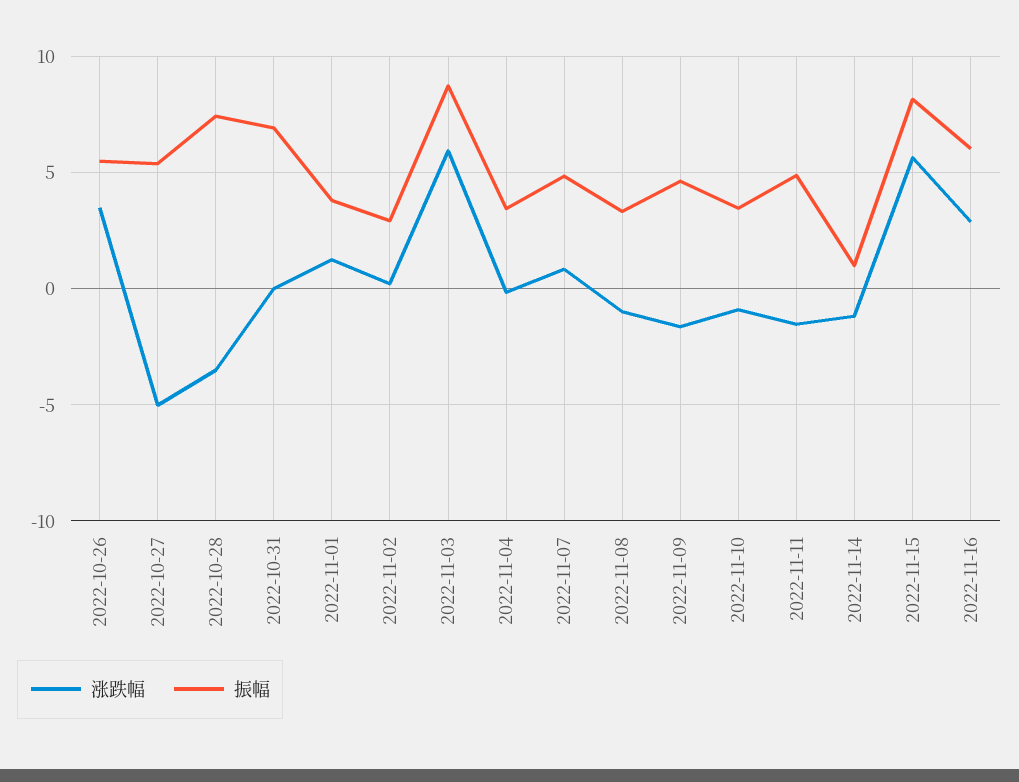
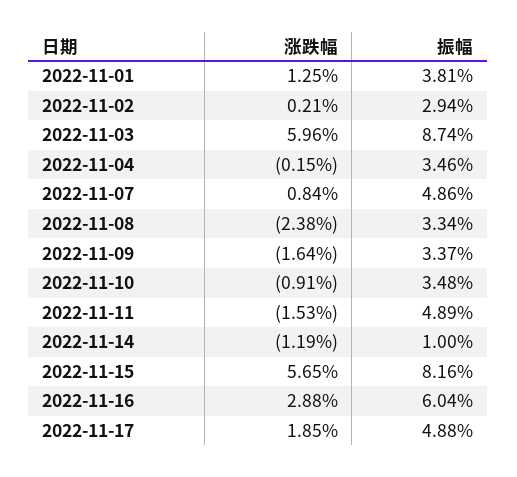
涨跌幅, 2022-10-26: 3.5 -> none
振幅, 2022-10-26: 5.5 -> none
涨跌幅, 2022-10-27: -5 -> none
振幅, 2022-10-27: 5.5 -> none
涨跌幅, 2022-10-28: -3.5 -> none
振幅, 2022-10-28: 7.5 -> none
涨跌幅, 2022-10-31: 0 -> none
振幅, 2022-10-31: 7 -> none
涨跌幅, 2022-11-08: -1 -> -2.38
振幅, 2022-11-09: 4.5 -> 3.37
涨跌幅, 2022-11-17: none -> 1.85
振幅, 2022-11-17: none -> 4.88

